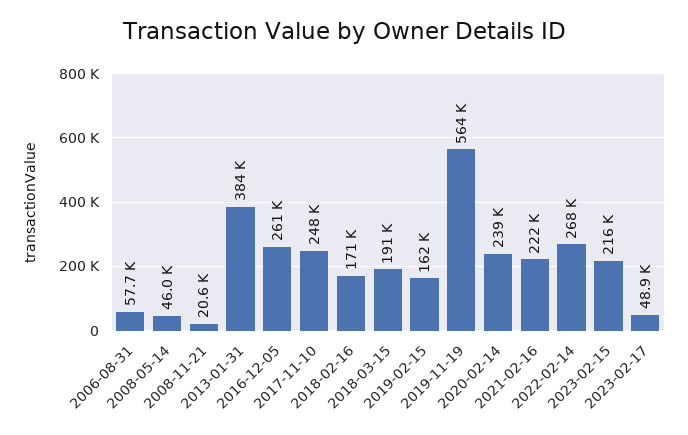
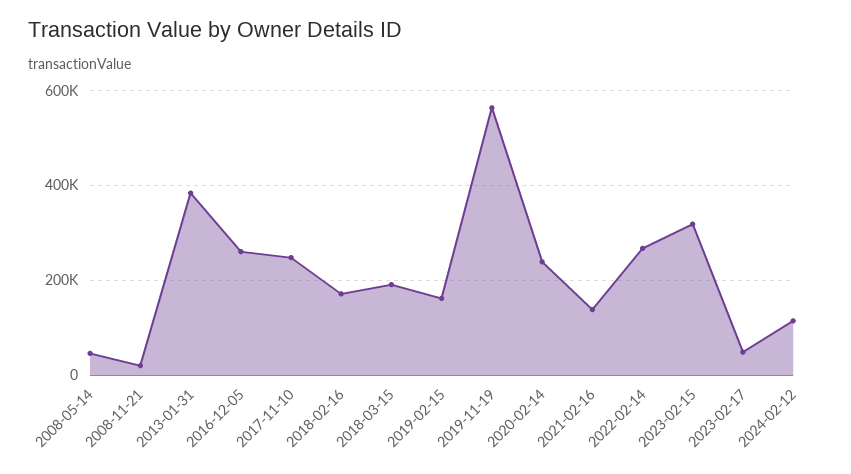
2006-08-31: 57700 -> none
2021-02-16: 222000 -> 140000
2023-02-15: 216000 -> 320000
2024-02-12: none -> 120000

